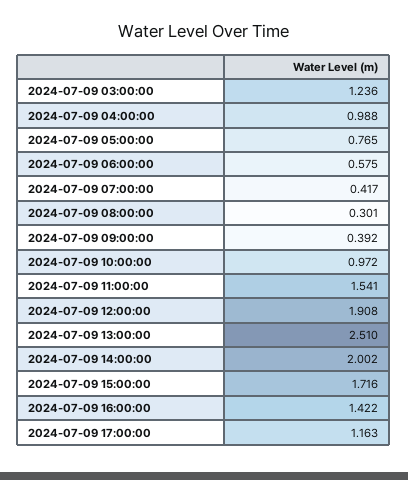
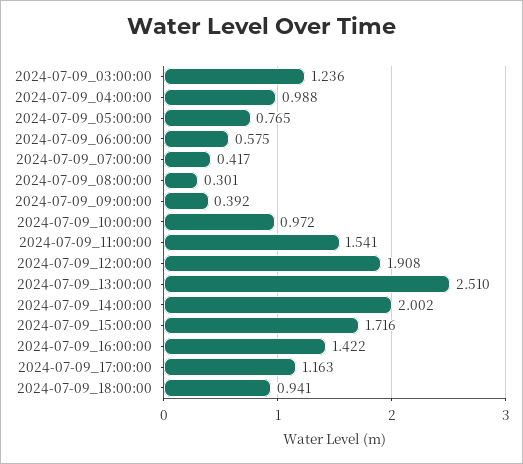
2024-07-09_18:00:00: none -> 0.941

